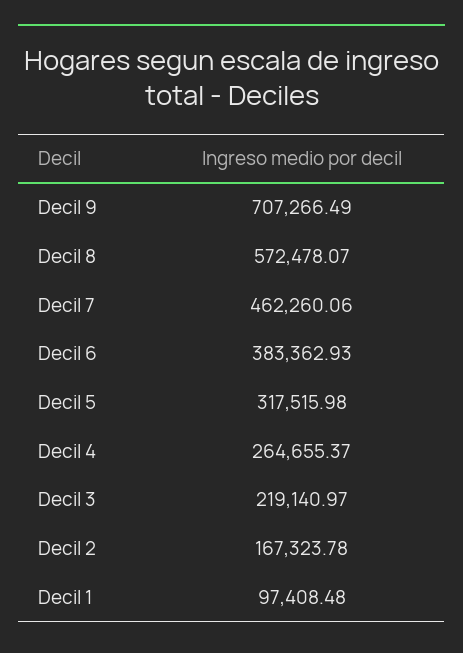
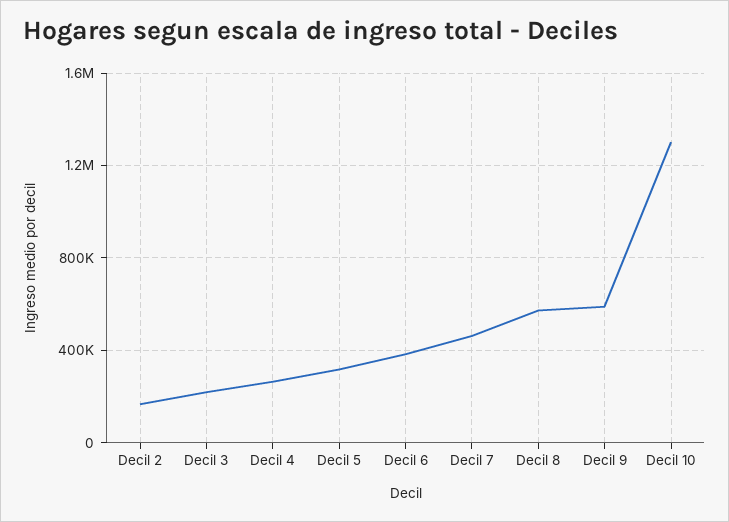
Decil 9: 707266.49 -> 600000
Decil 1: 97408.48 -> none
Decil 10: none -> 1300000

